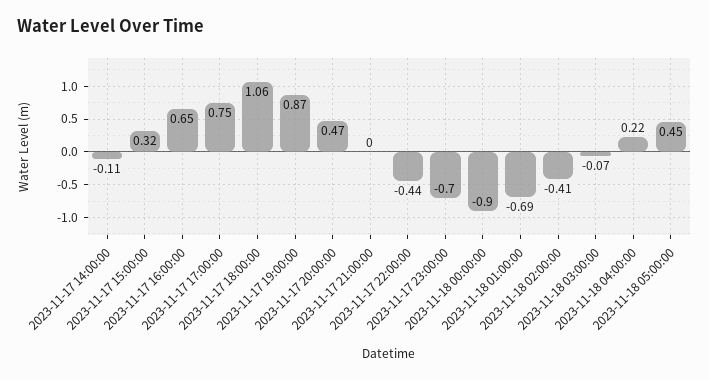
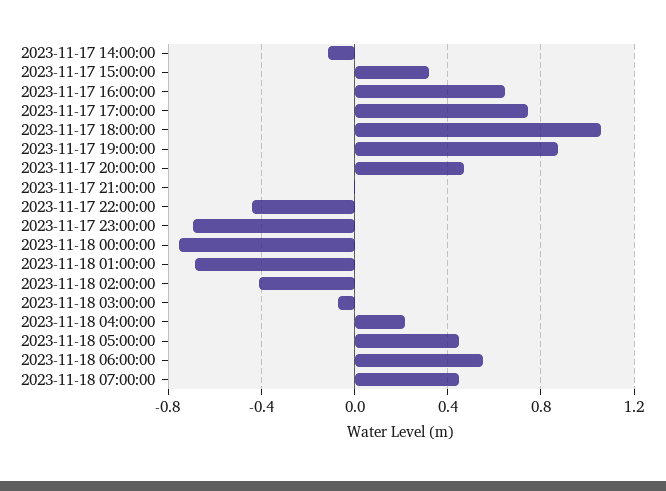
2023-11-18 00:00:00: -0.9 -> -0.75
2023-11-18 06:00:00: none -> 0.55
2023-11-18 07:00:00: none -> 0.45

